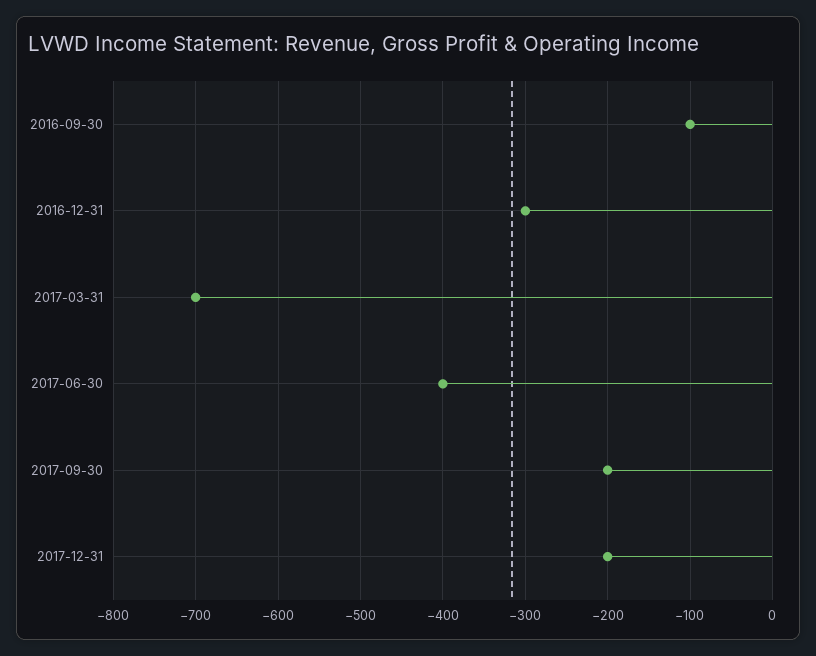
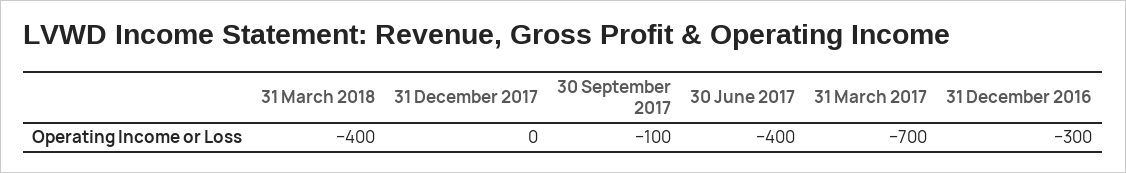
2016-09-30: -100 -> none
2017-09-30: -200 -> -100
2017-12-31: -200 -> 0
31 March 2018: none -> -400

